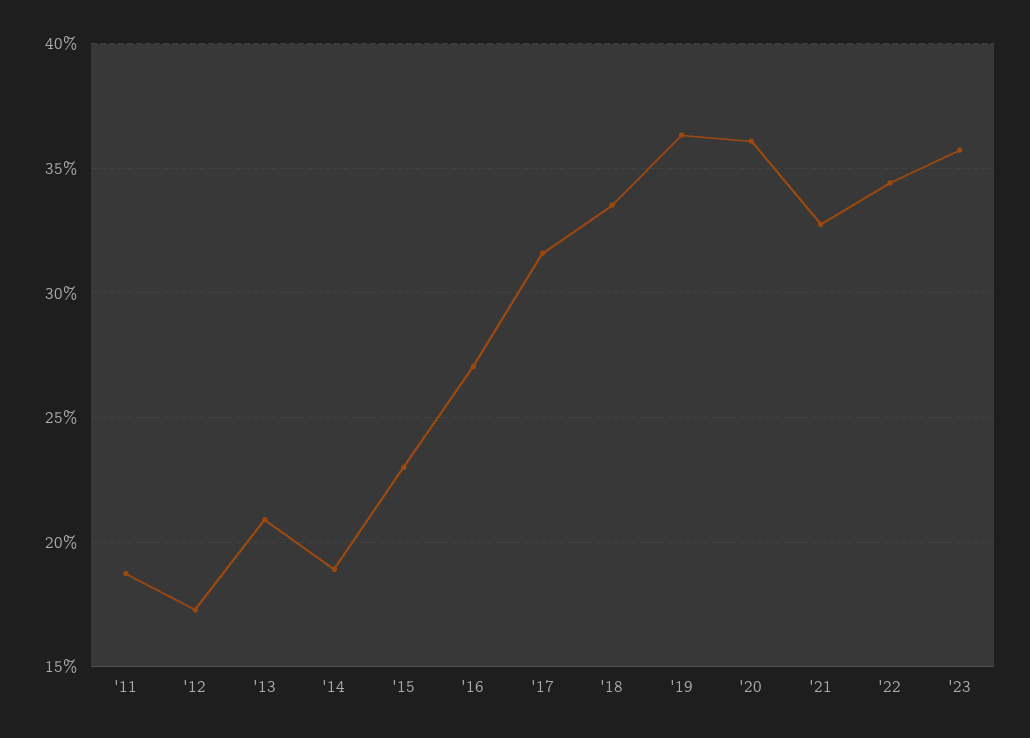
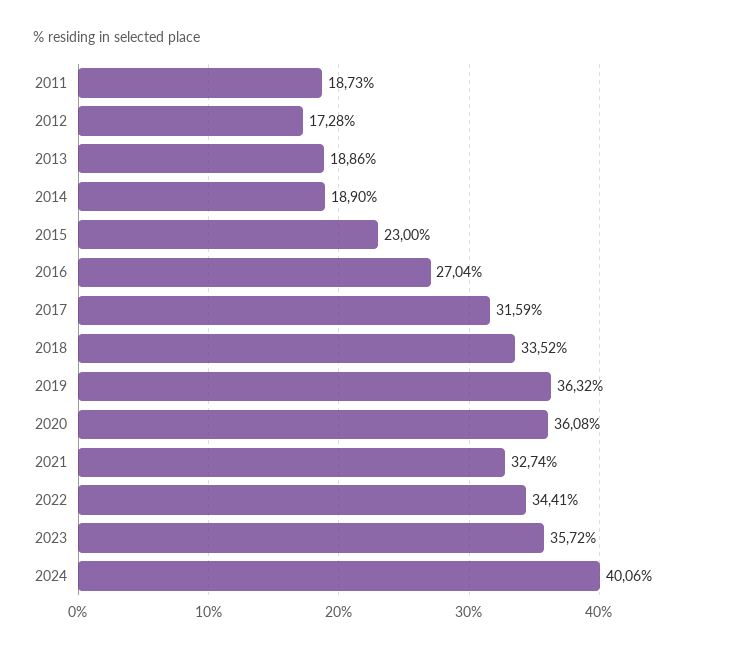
'13: 21 -> 18.86
2024: none -> 40.06

